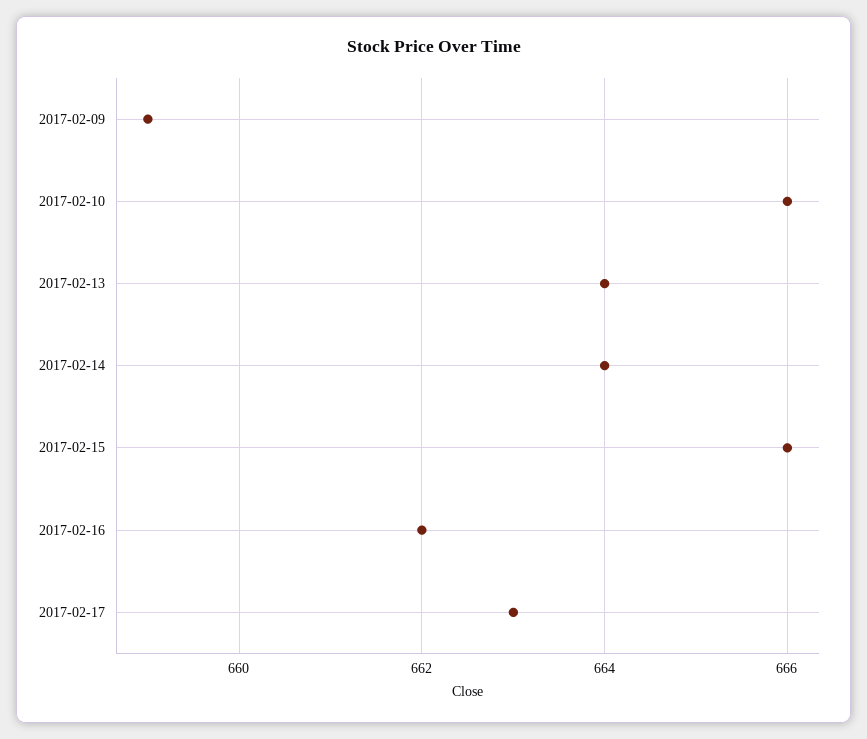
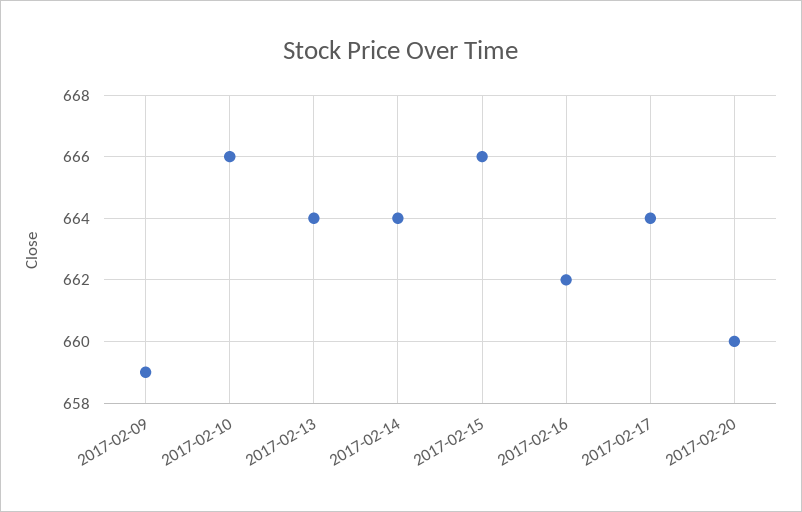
2017-02-17: 663 -> 664
2017-02-20: none -> 660

